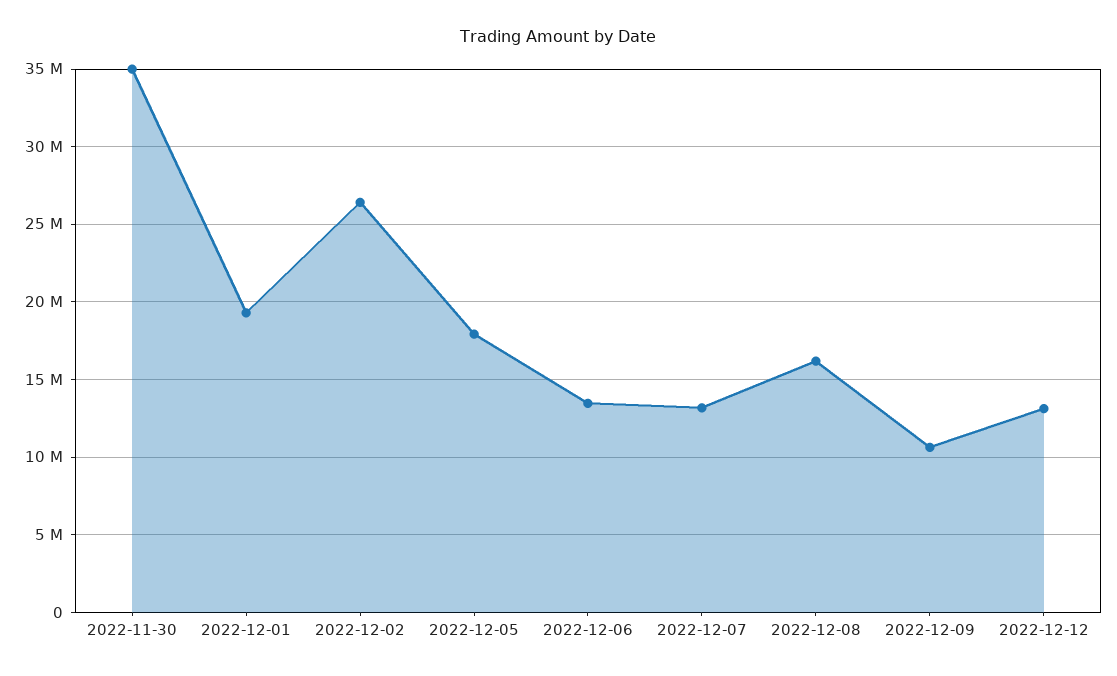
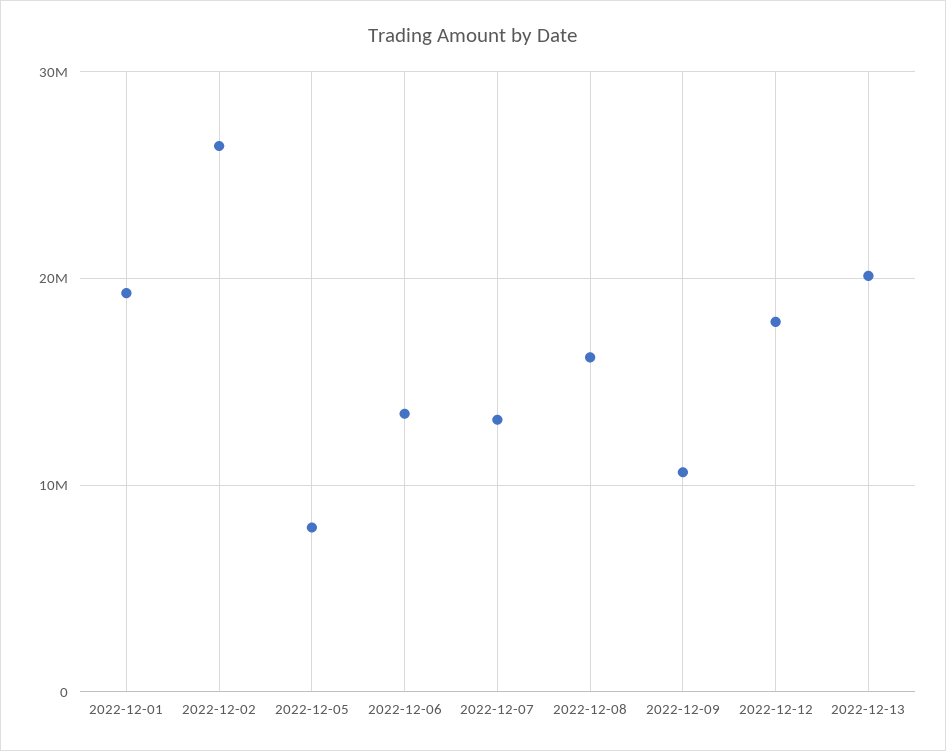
2022-11-30: 35000000 -> none
2022-12-05: 18000000 -> 8000000
2022-12-12: 13000000 -> 18000000
2022-12-13: none -> 20000000

